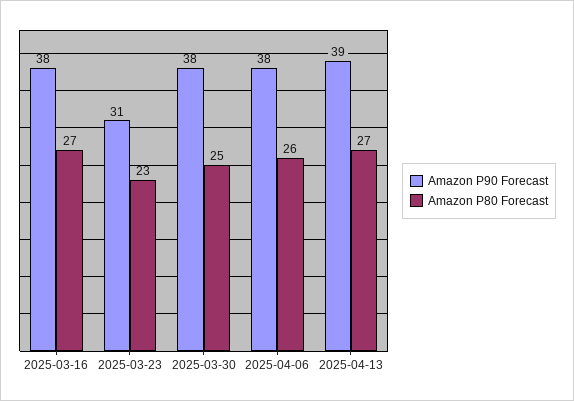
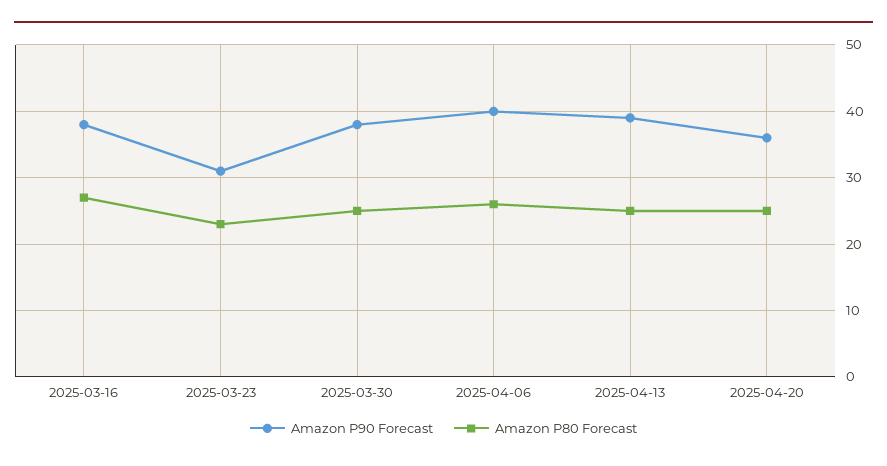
Amazon P90 Forecast, 2025-04-06: 38 -> 40
Amazon P80 Forecast, 2025-04-13: 27 -> 25
Amazon P90 Forecast, 2025-04-20: none -> 36
Amazon P80 Forecast, 2025-04-20: none -> 25

